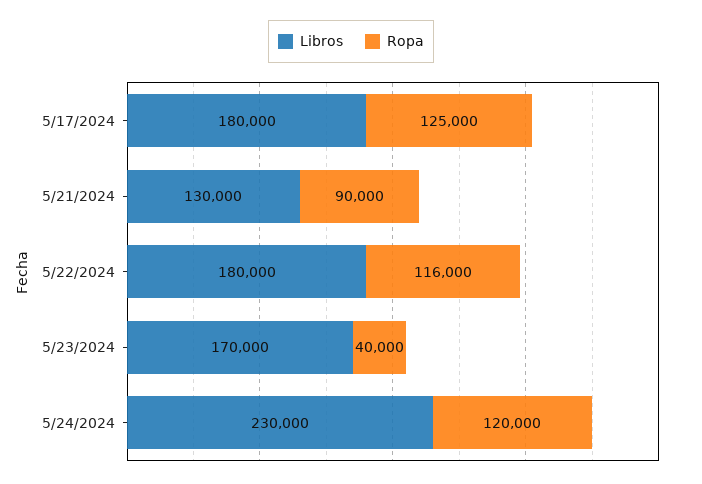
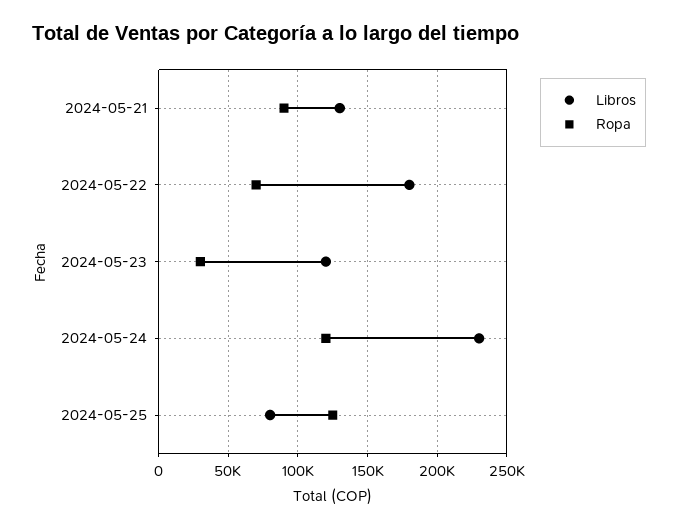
Libros, 5/17/2024: 180000 -> none
Ropa, 5/17/2024: 125000 -> none
Ropa, 5/22/2024: 116000 -> 70000
Libros, 5/23/2024: 170000 -> 120000
Ropa, 5/23/2024: 40000 -> 30000
Libros, 2024-05-25: none -> 80000
Ropa, 2024-05-25: none -> 125000

